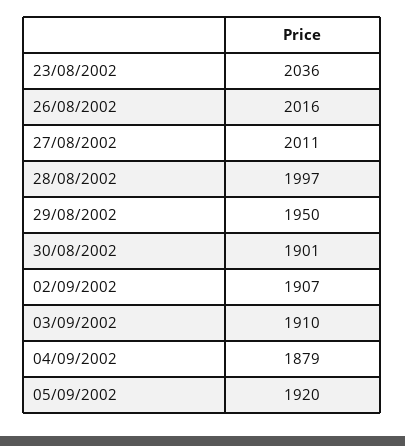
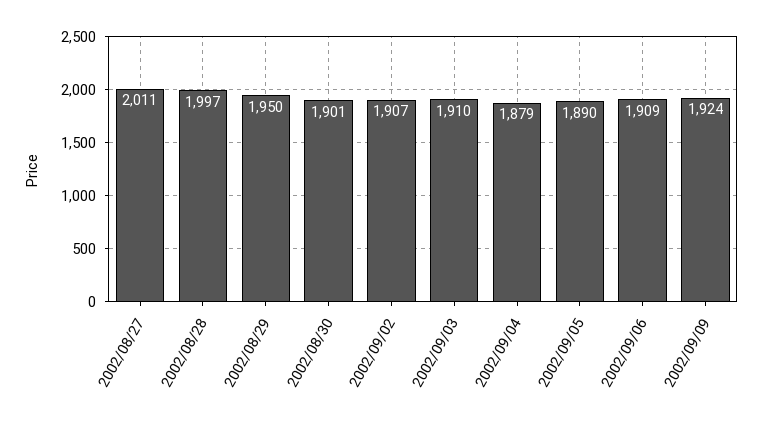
23/08/2002: 2036 -> none
26/08/2002: 2016 -> none
05/09/2002: 1920 -> 1890
2002/09/06: none -> 1909
2002/09/09: none -> 1924

